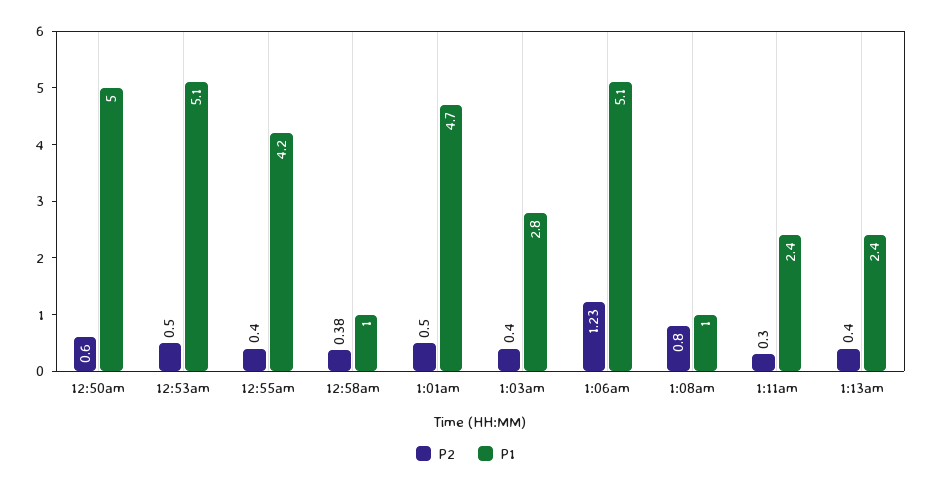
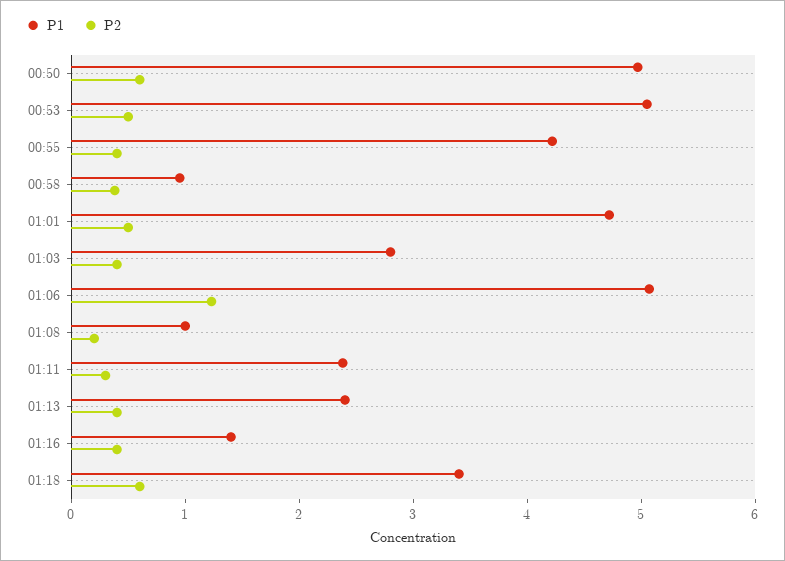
P2, 1:08am: 0.8 -> 0.2
P1, 01:16: none -> 1.4
P2, 01:16: none -> 0.4
P1, 01:18: none -> 3.4
P2, 01:18: none -> 0.6

